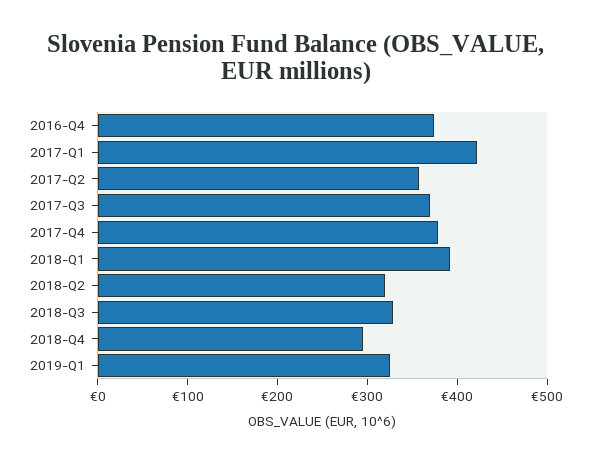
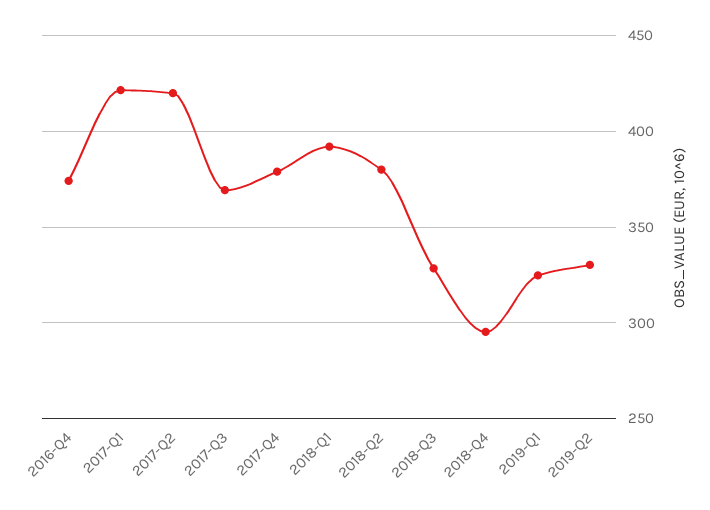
2017-Q2: 360 -> 420
2018-Q2: 320 -> 380
2019-Q2: none -> 330

